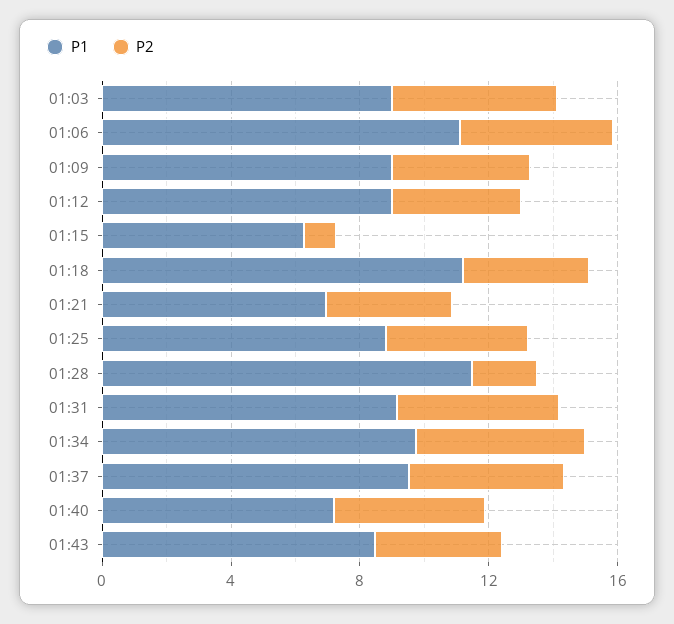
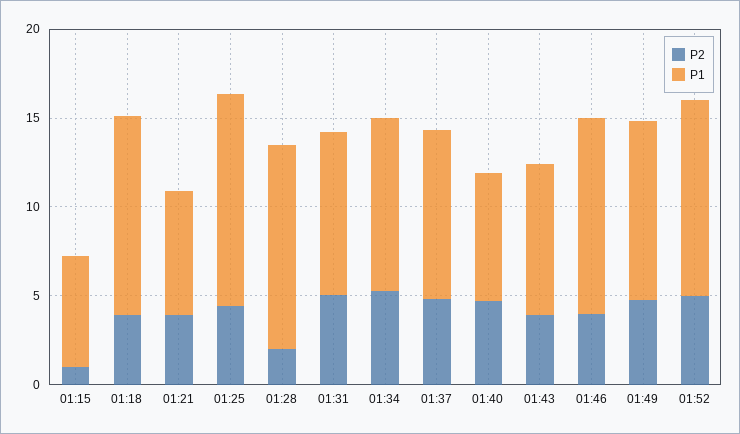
P1, 01:03: 9 -> none
P2, 01:03: 5 -> none
P1, 01:06: 11 -> none
P2, 01:06: 5 -> none
P1, 01:09: 9 -> none
P2, 01:09: 4 -> none
P1, 01:12: 9 -> none
P2, 01:12: 4 -> none
P1, 01:25: 9 -> 12
P2, 01:46: none -> 4
P1, 01:46: none -> 11
P2, 01:49: none -> 5
P1, 01:49: none -> 10
P2, 01:52: none -> 5
P1, 01:52: none -> 11

